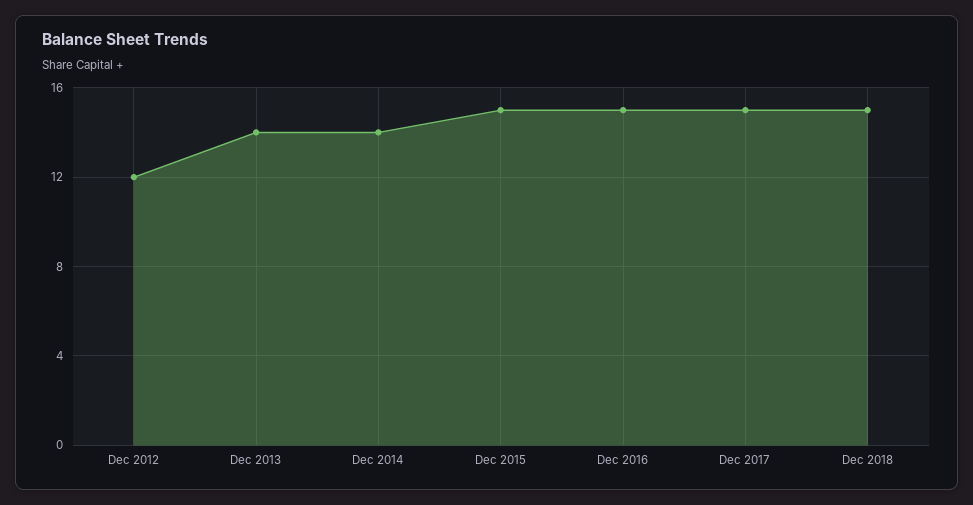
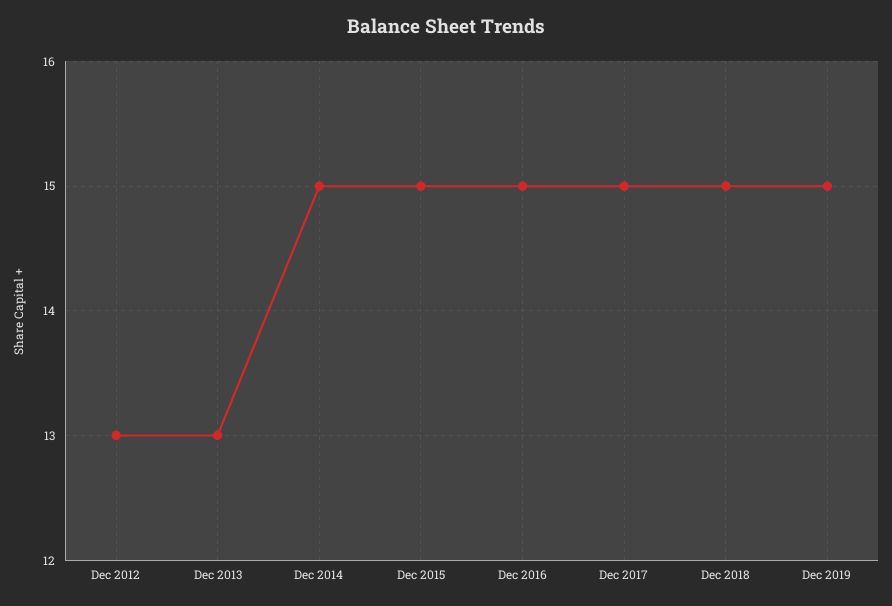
Dec 2012: 12 -> 13
Dec 2013: 14 -> 13
Dec 2014: 14 -> 15
Dec 2019: none -> 15

